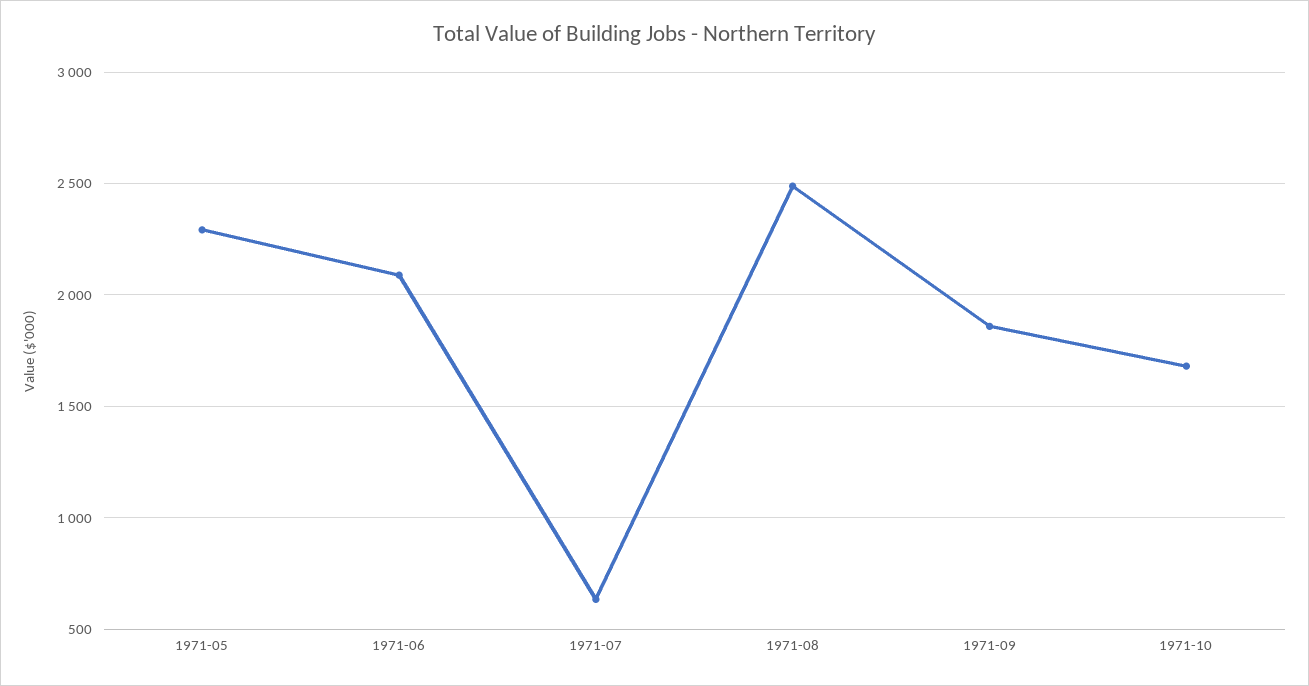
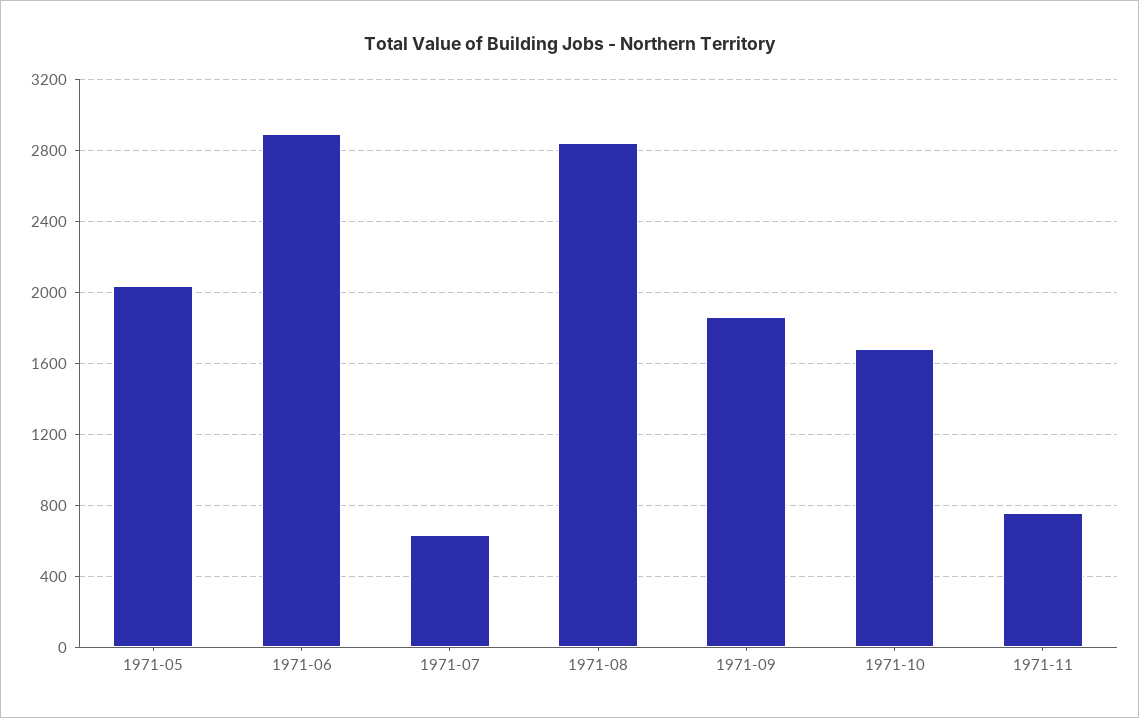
1971-05: 2300 -> 2050
1971-06: 2100 -> 2900
1971-08: 2500 -> 2850
1971-11: none -> 750

